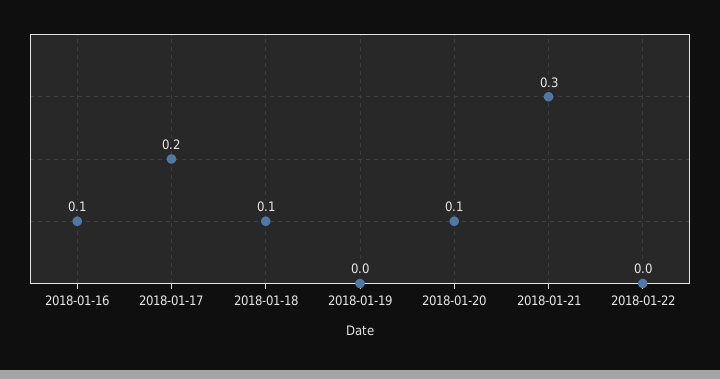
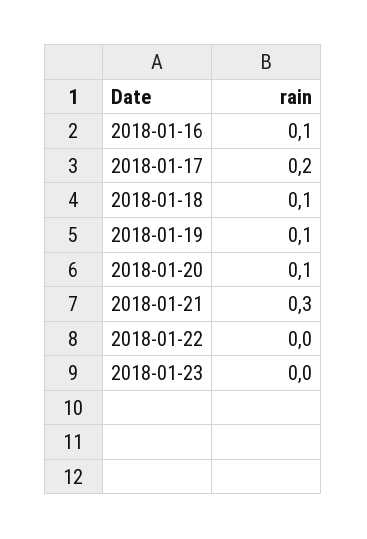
2018-01-19: 0 -> 0.1
2018-01-23: none -> 0

